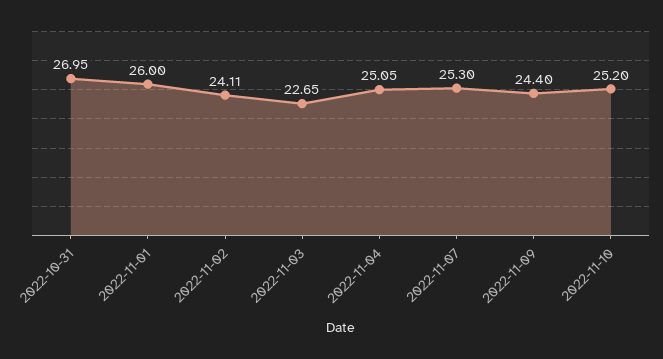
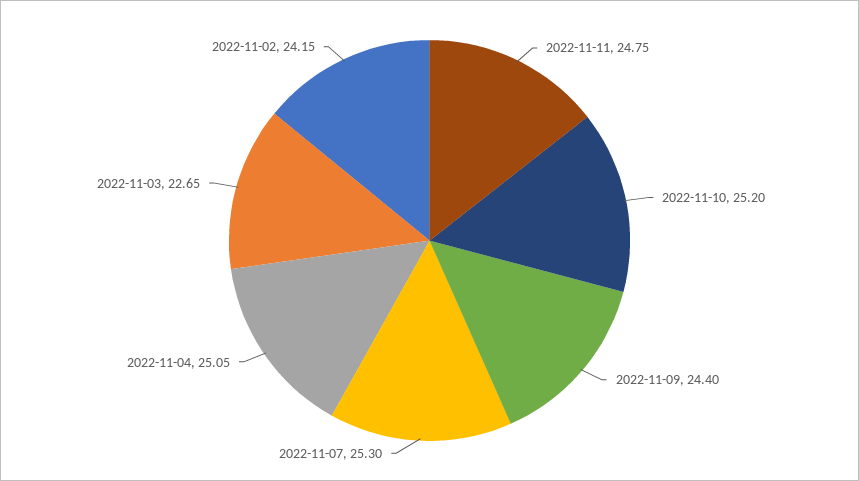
2022-10-31: 26.95 -> none
2022-11-01: 26 -> none
2022-11-02: 24.11 -> 24.15
2022-11-11: none -> 24.75

